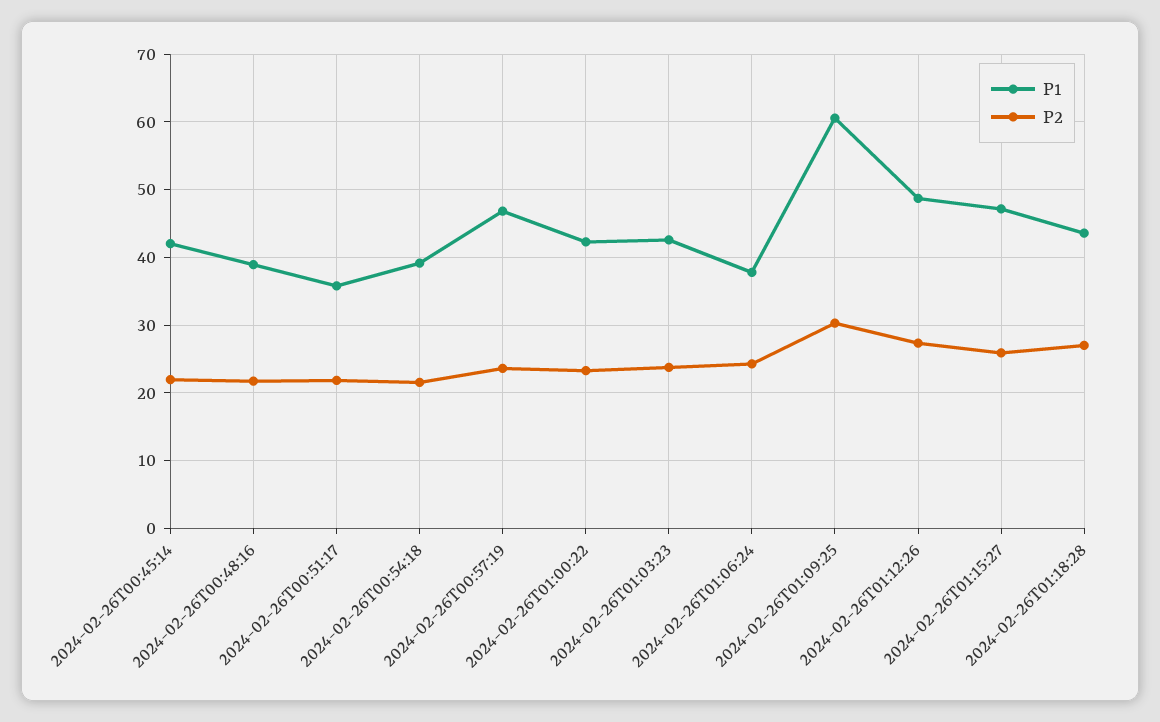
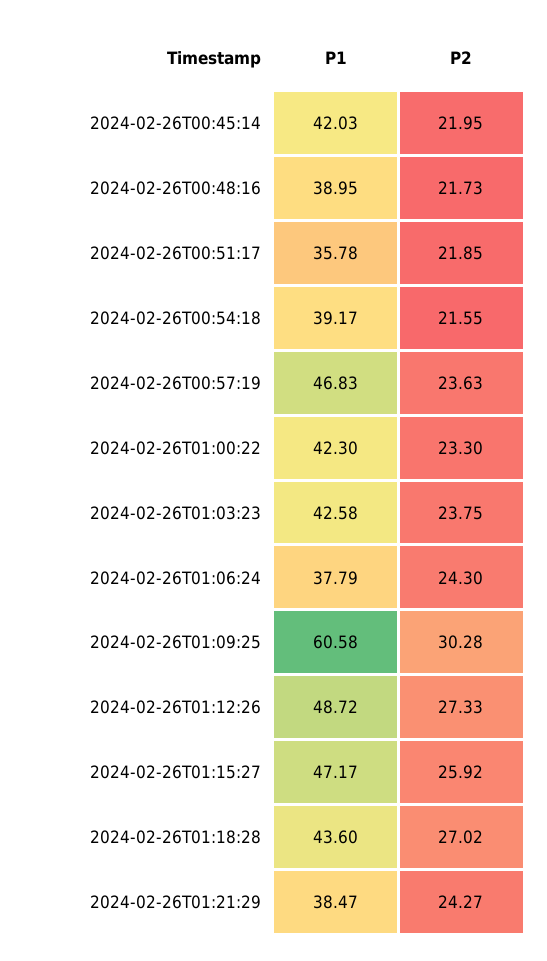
P1, 2024-02-26T01:21:29: none -> 38.47
P2, 2024-02-26T01:21:29: none -> 24.27

